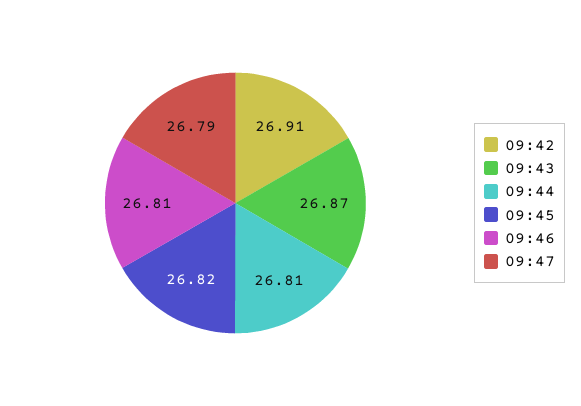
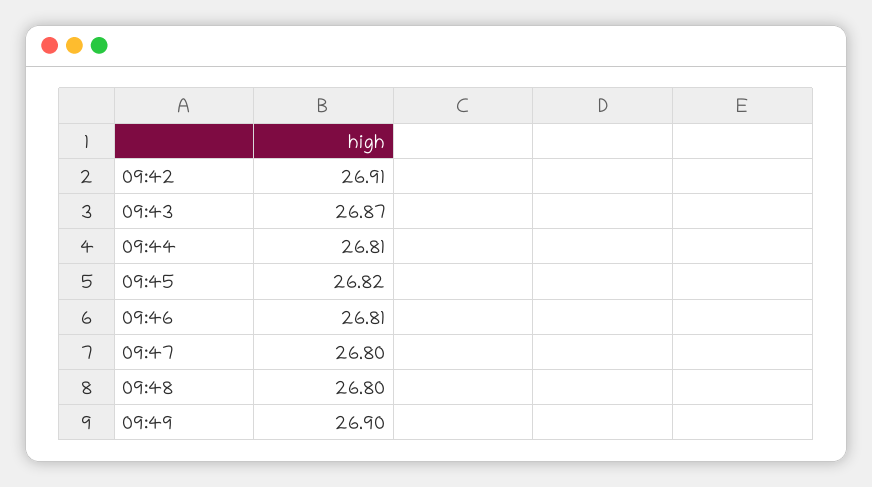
09:47: 26.79 -> 26.8
09:48: none -> 26.8
09:49: none -> 26.9

